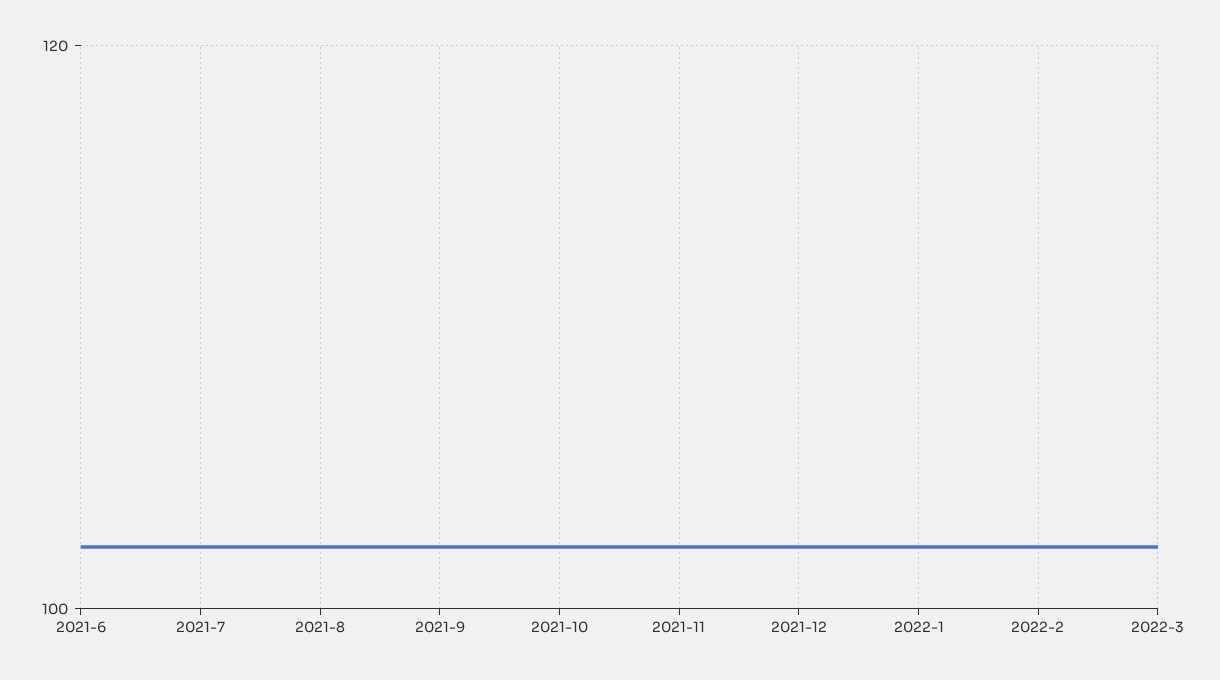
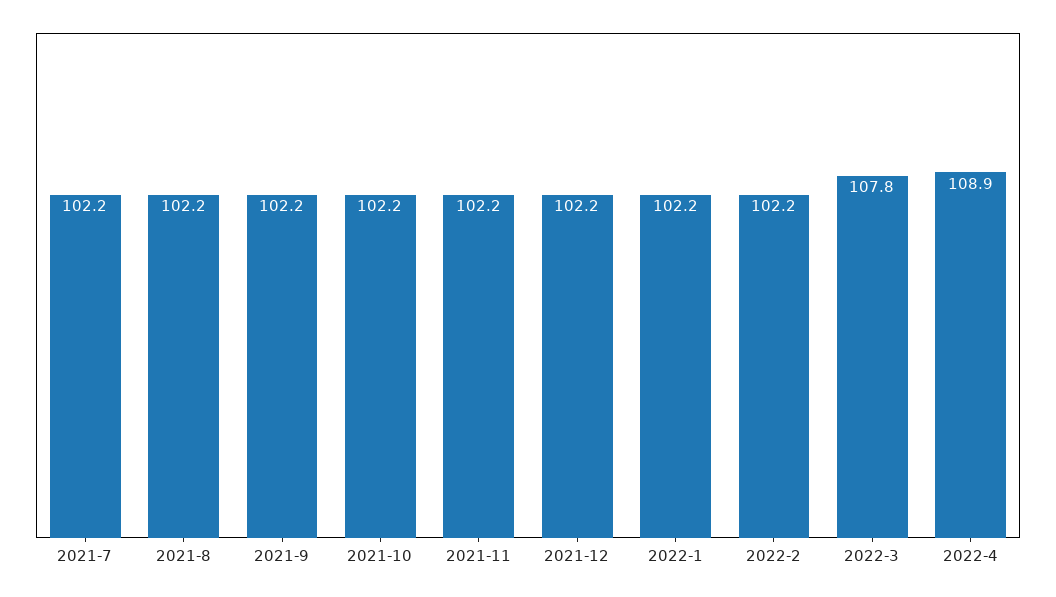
2021-6: 102 -> none
2022-3: 102 -> 107.8
2022-4: none -> 108.9

